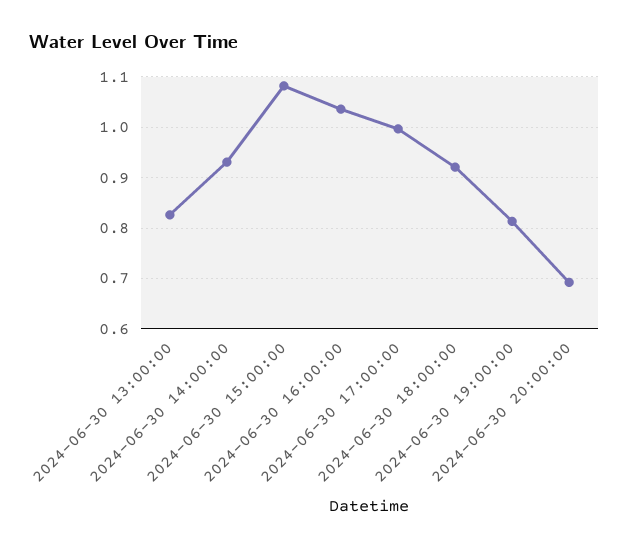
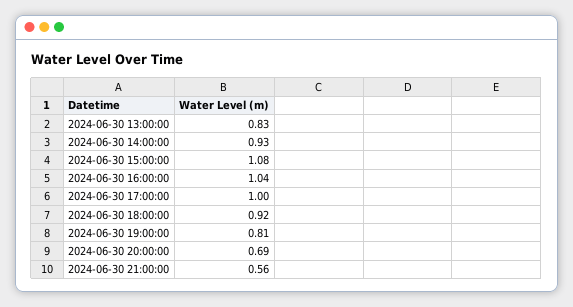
2024-06-30 21:00:00: none -> 0.56

